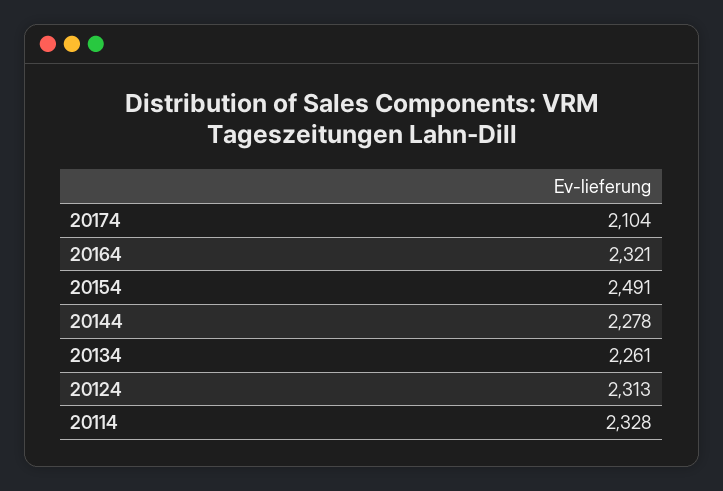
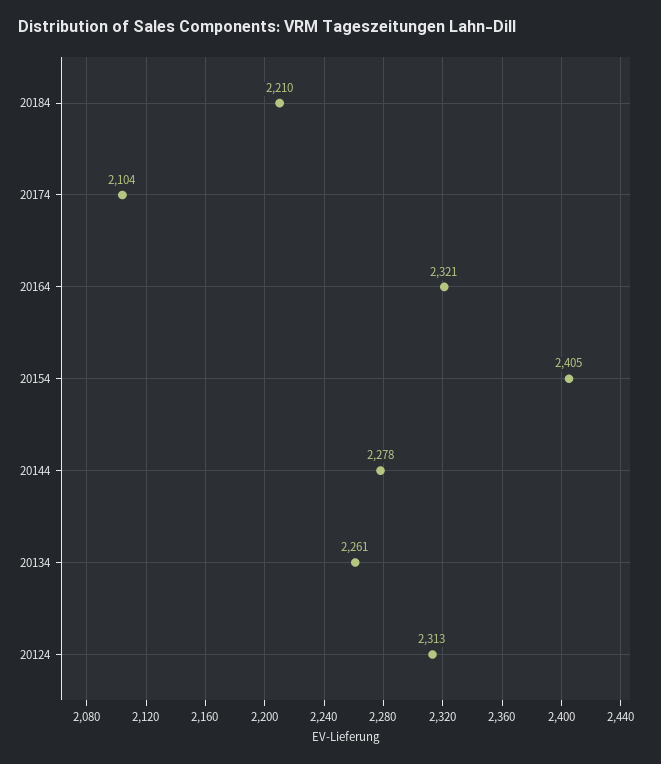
20154: 2491 -> 2405
20114: 2328 -> none
20184: none -> 2210

